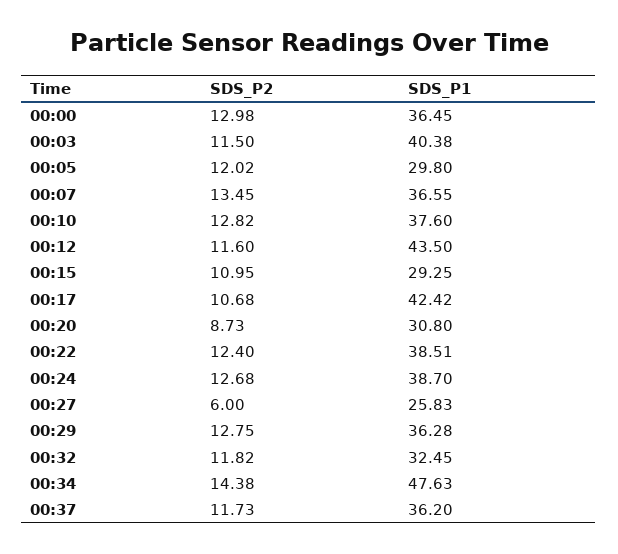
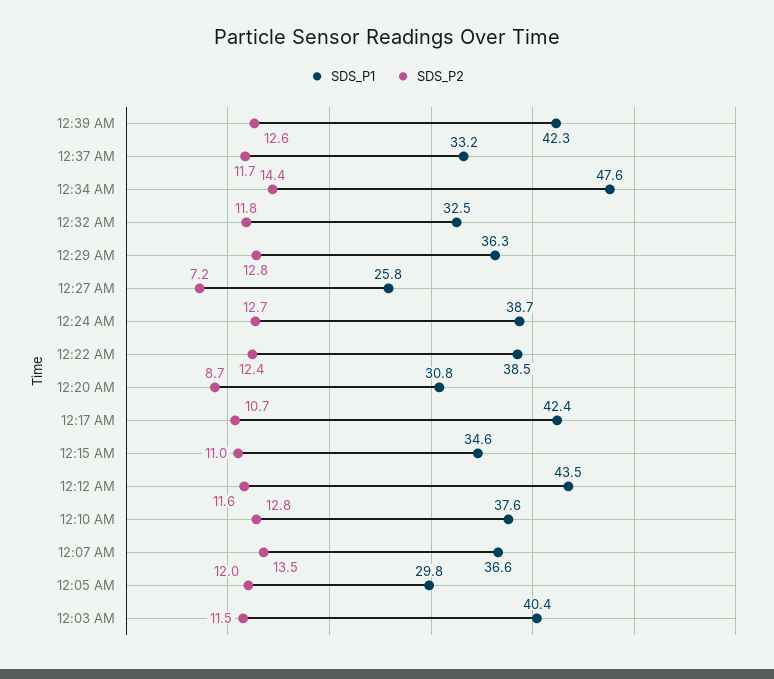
SDS_P2, 00:00: 12.98 -> none
SDS_P1, 00:00: 36.45 -> none
SDS_P1, 00:15: 29.25 -> 34.6
SDS_P2, 00:27: 6 -> 7.2
SDS_P1, 00:37: 36.2 -> 33.2
SDS_P1, 12:39 AM: none -> 42.3
SDS_P2, 12:39 AM: none -> 12.6

